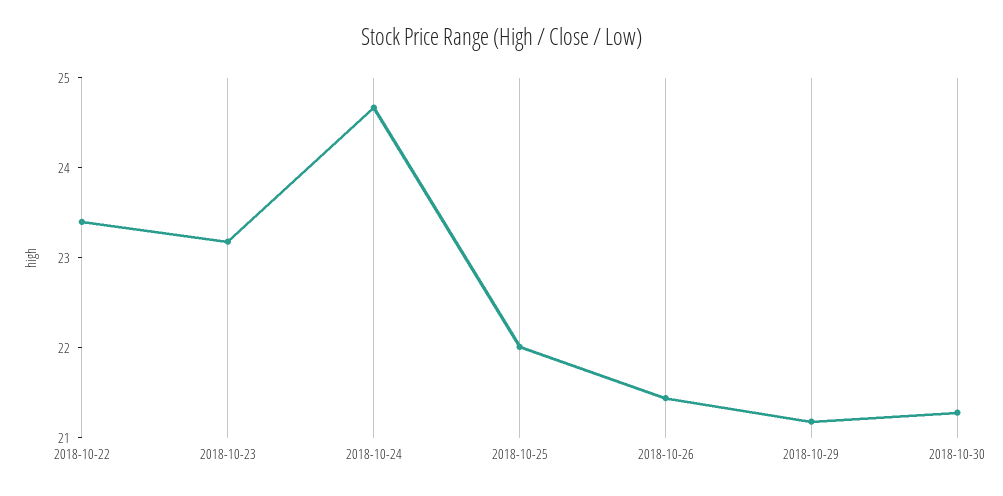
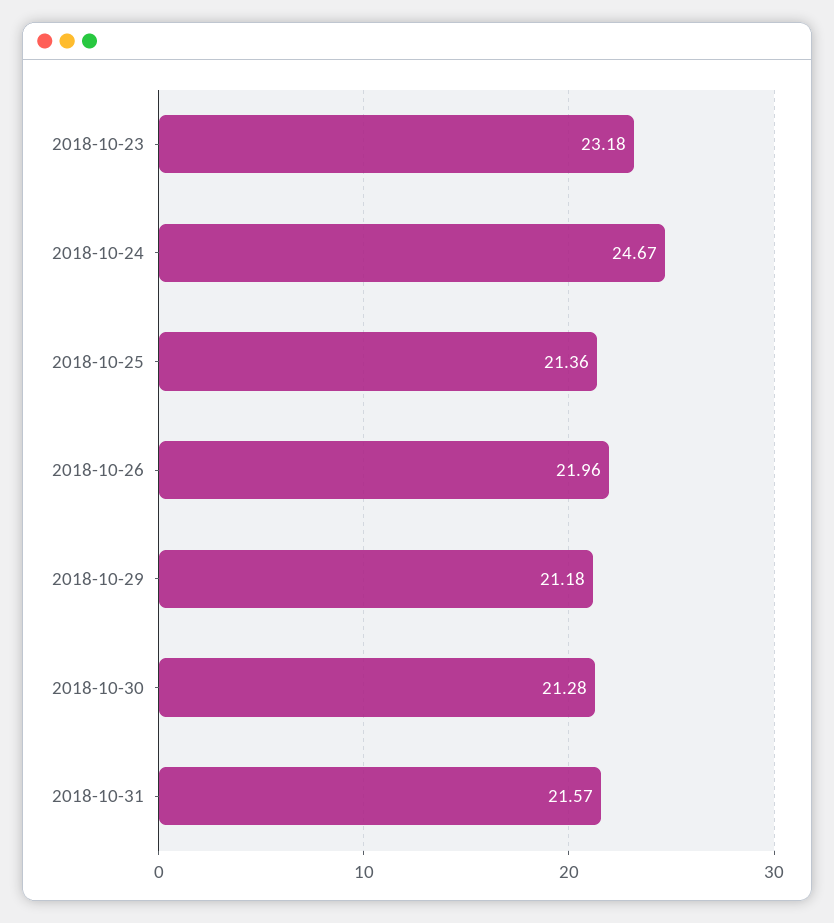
2018-10-22: 23.4 -> none
2018-10-25: 22 -> 21.36
2018-10-26: 21.4 -> 21.96
2018-10-31: none -> 21.57

